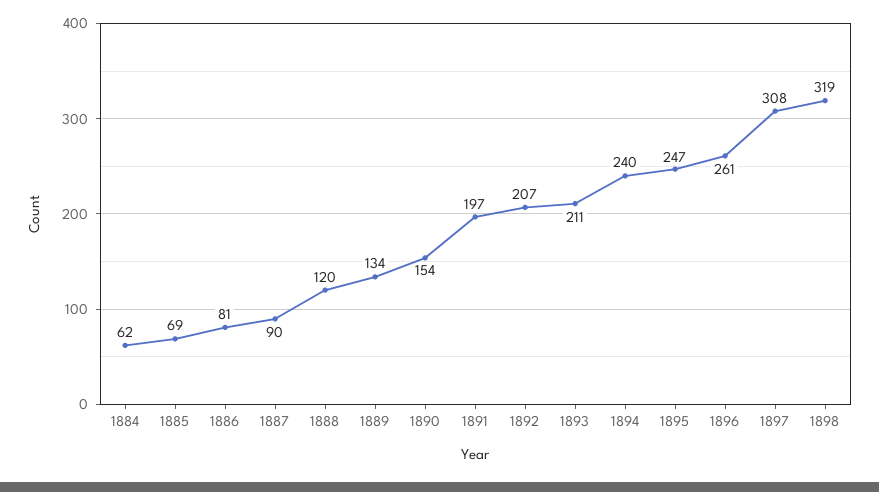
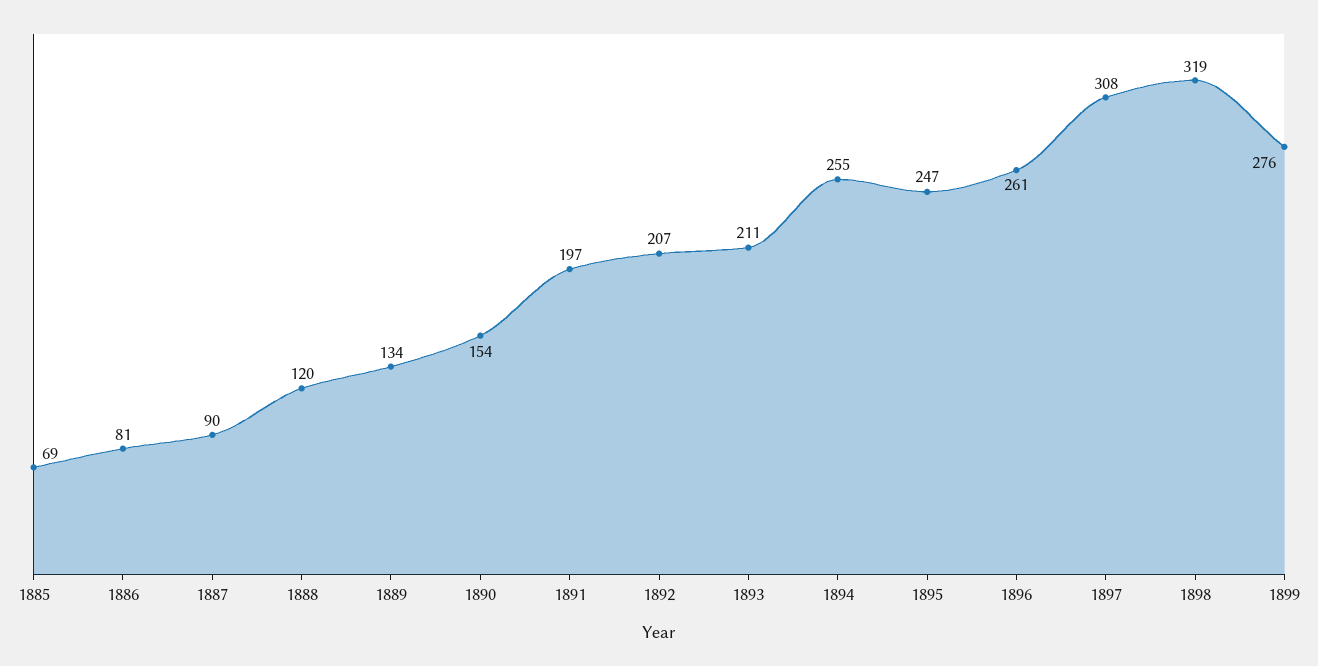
1884: 62 -> none
1894: 240 -> 255
1899: none -> 276

